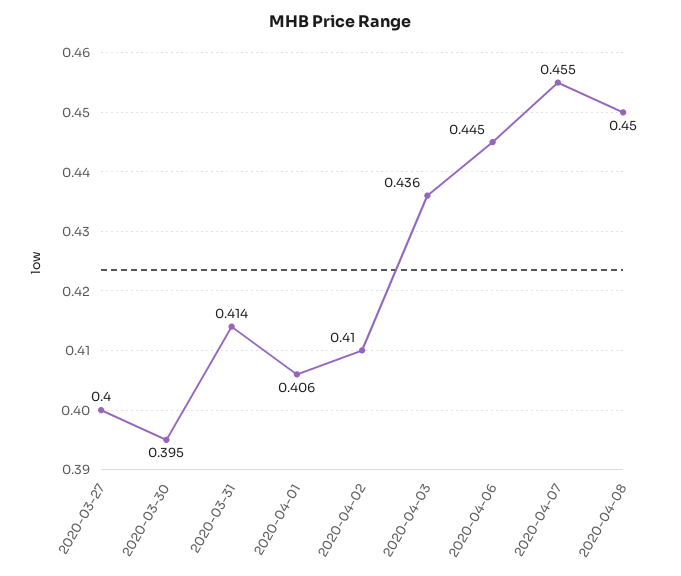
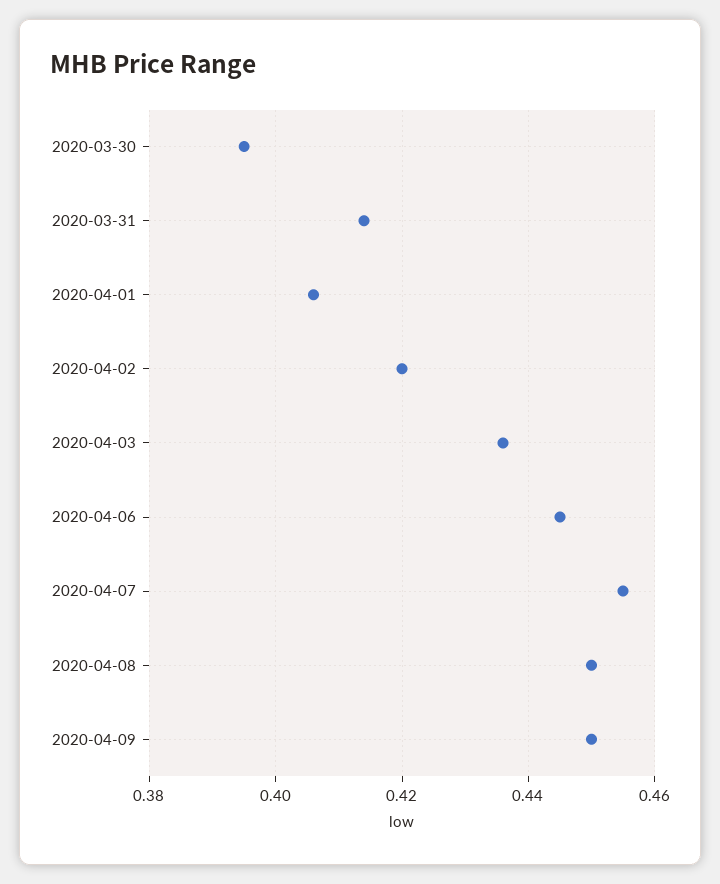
2020-03-27: 0.4 -> none
2020-04-02: 0.41 -> 0.42
2020-04-09: none -> 0.45

